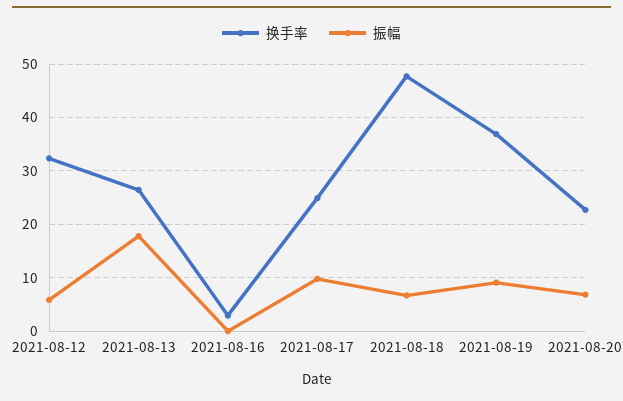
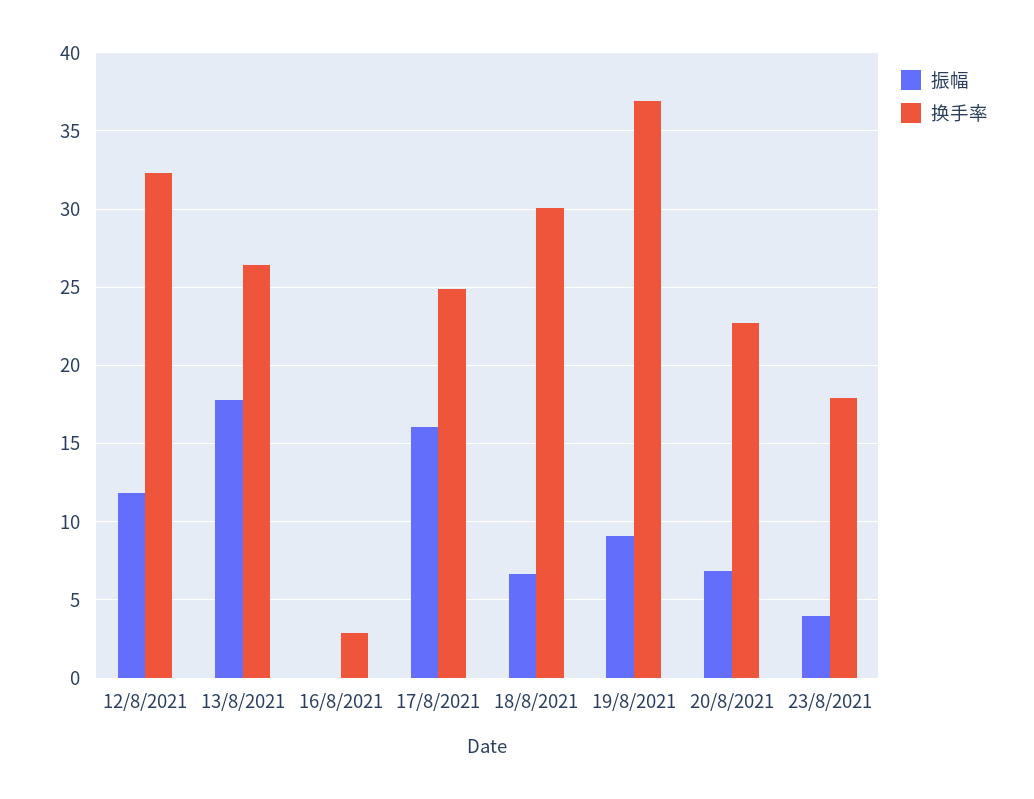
振幅, 2021-08-12: 6 -> 12
振幅, 2021-08-17: 10 -> 16
换手率, 2021-08-18: 48 -> 30
振幅, 23/8/2021: none -> 4
换手率, 23/8/2021: none -> 18

